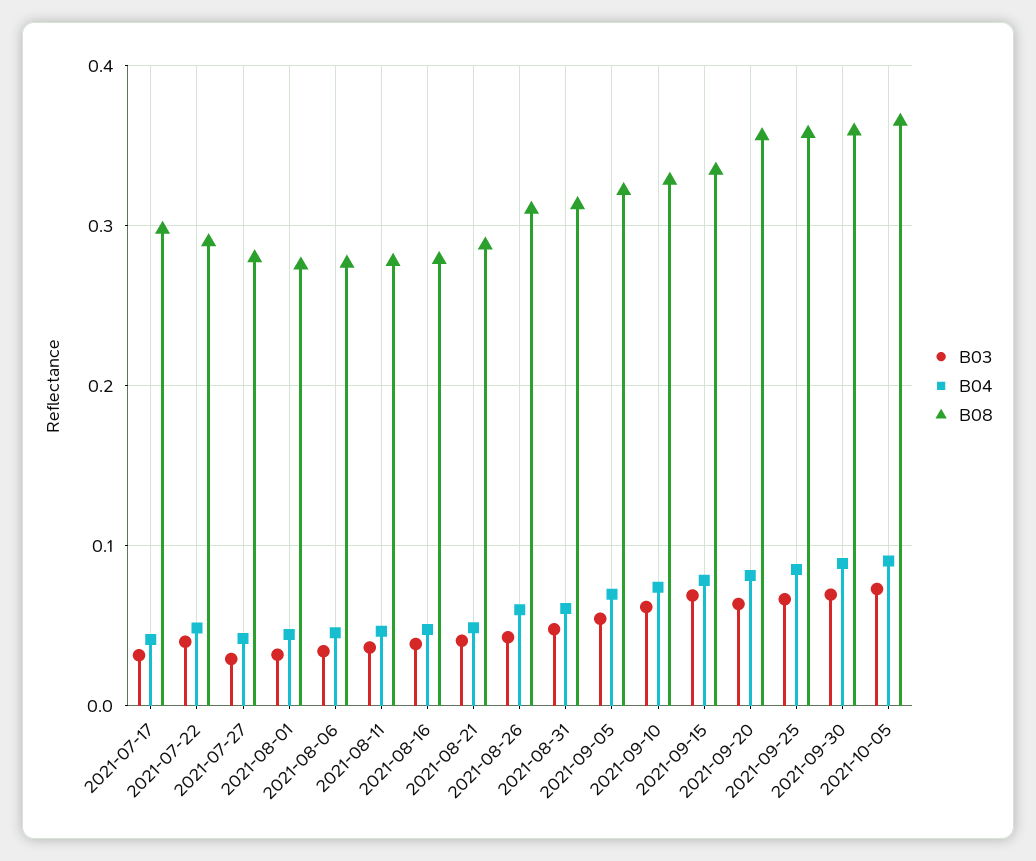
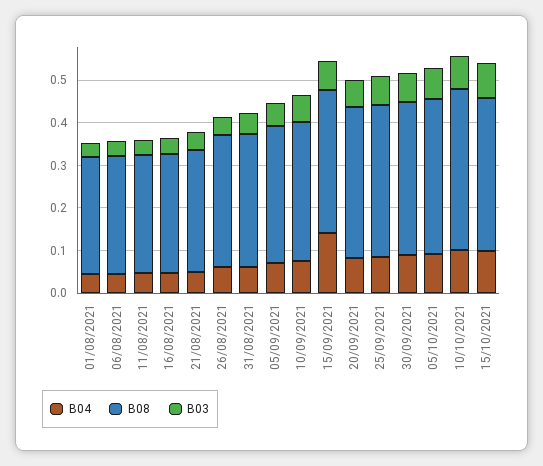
B03, 2021-07-17: 0.03 -> none
B04, 2021-07-17: 0.04 -> none
B08, 2021-07-17: 0.3 -> none
B03, 2021-07-22: 0.04 -> none
B04, 2021-07-22: 0.05 -> none
B08, 2021-07-22: 0.29 -> none
B03, 2021-07-27: 0.03 -> none
B04, 2021-07-27: 0.04 -> none
B08, 2021-07-27: 0.28 -> none
B04, 2021-09-15: 0.08 -> 0.14
B04, 10/10/2021: none -> 0.1
B08, 10/10/2021: none -> 0.38
B03, 10/10/2021: none -> 0.08
B04, 15/10/2021: none -> 0.1
B08, 15/10/2021: none -> 0.36
B03, 15/10/2021: none -> 0.08

